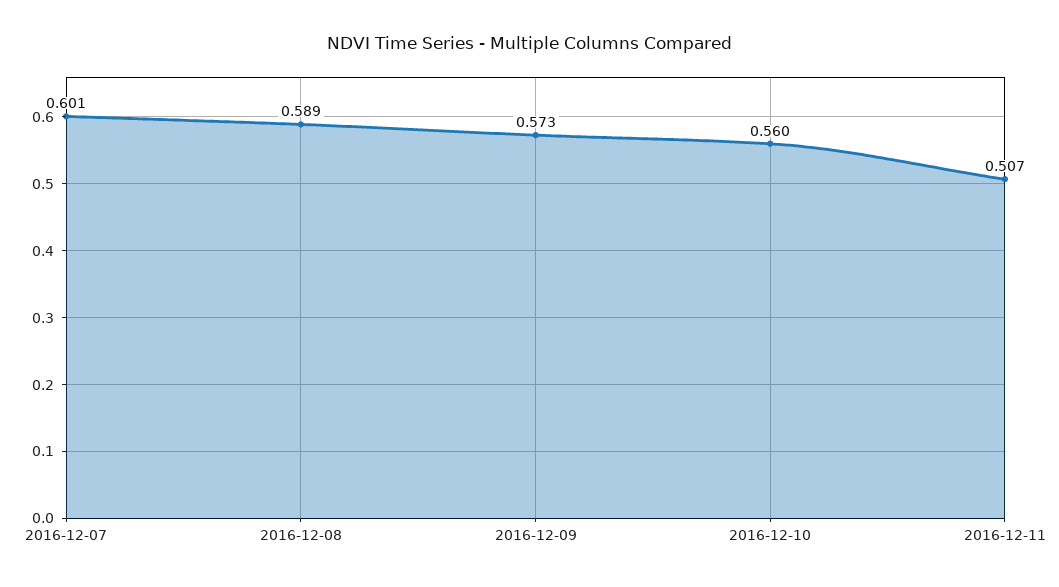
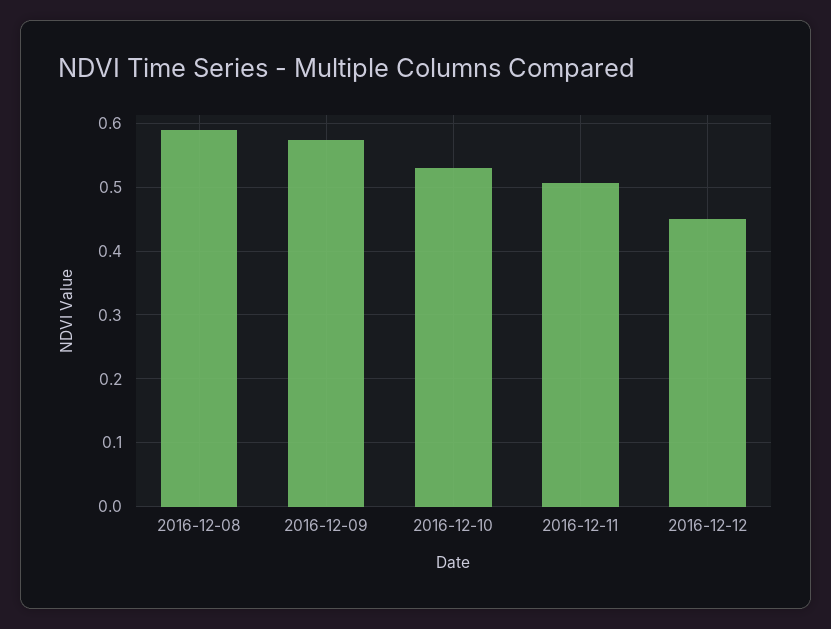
2016-12-07: 0.601 -> none
2016-12-10: 0.56 -> 0.53
2016-12-12: none -> 0.45

